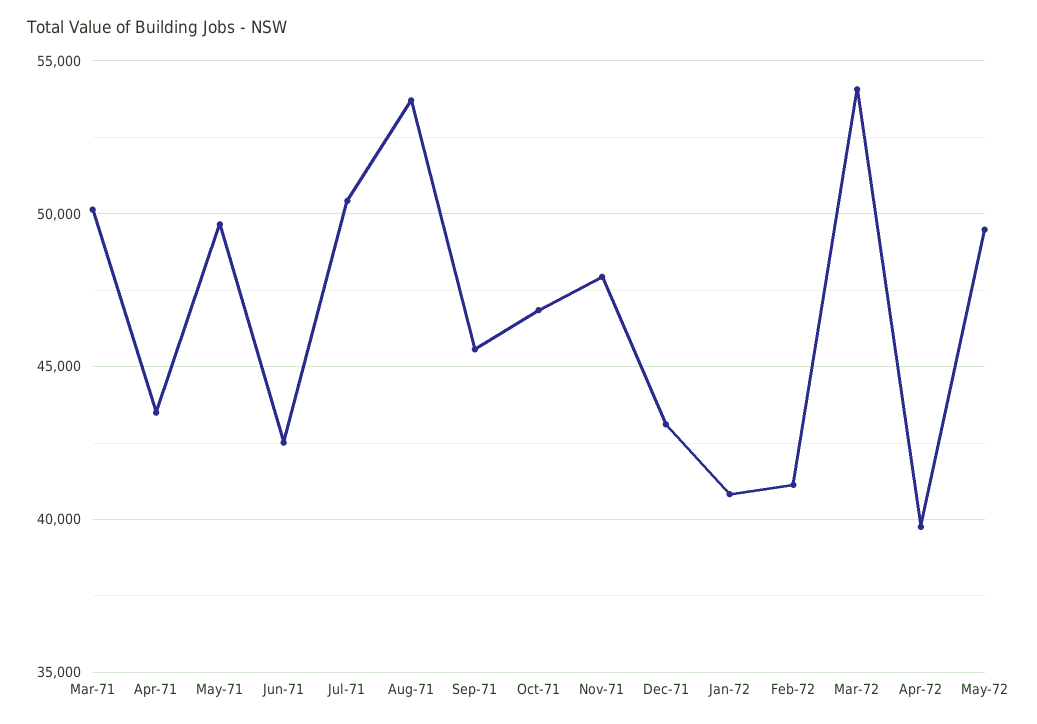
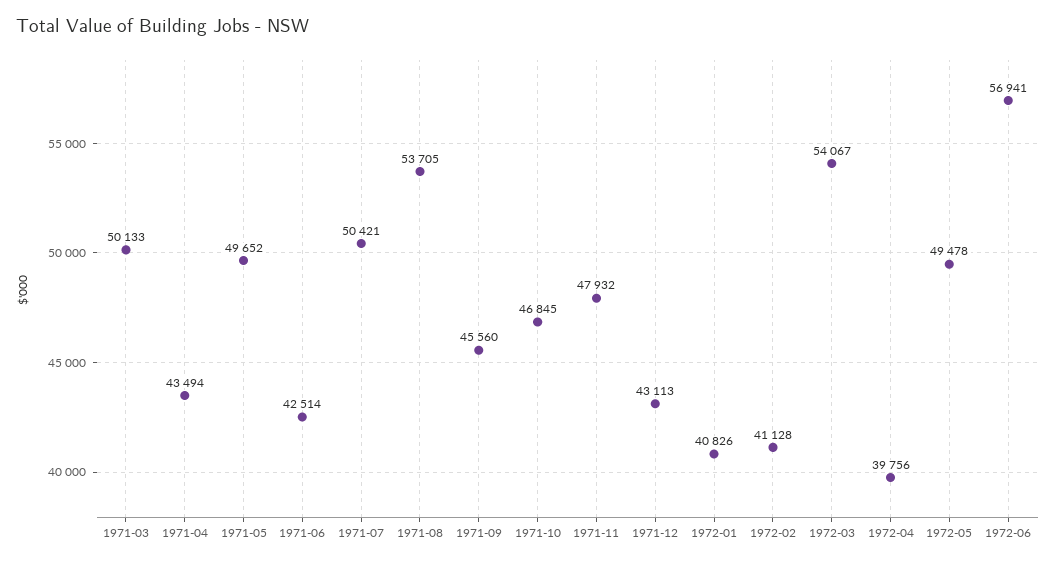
1972-06: none -> 56941

